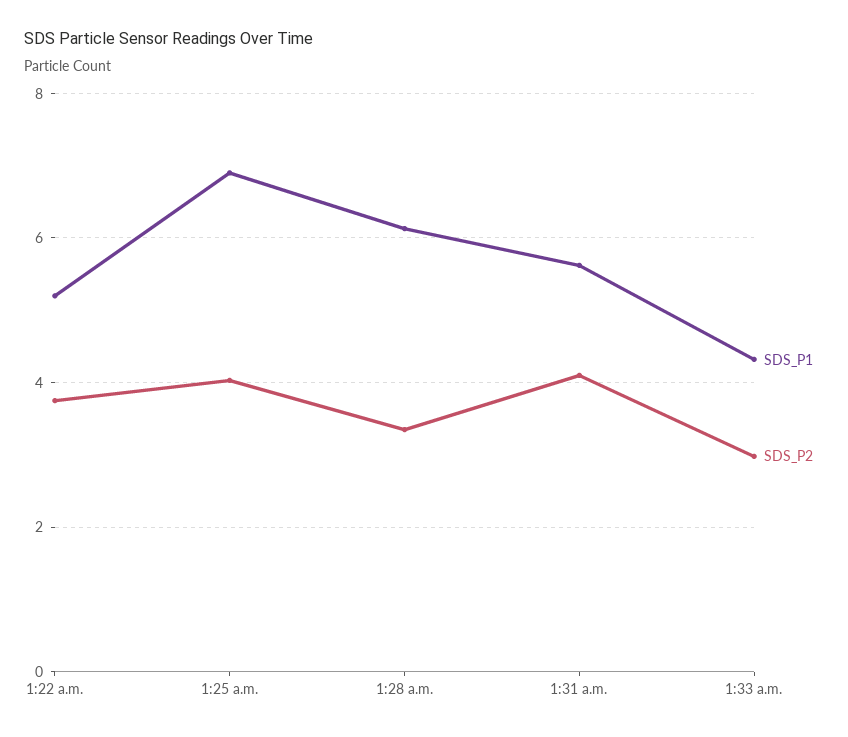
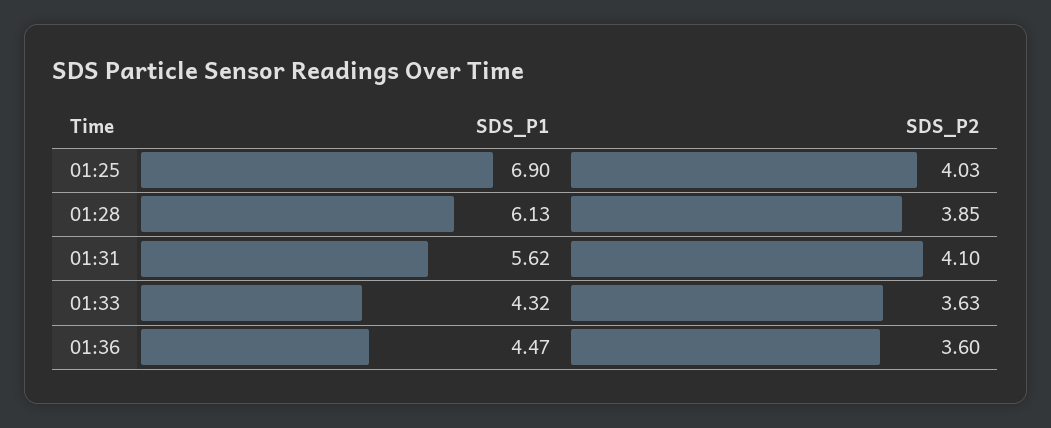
SDS_P1, 1:22 a.m.: 5.2 -> none
SDS_P2, 1:22 a.m.: 3.8 -> none
SDS_P2, 1:28 a.m.: 3.4 -> 3.85
SDS_P2, 1:33 a.m.: 3 -> 3.63
SDS_P1, 01:36: none -> 4.47
SDS_P2, 01:36: none -> 3.6

